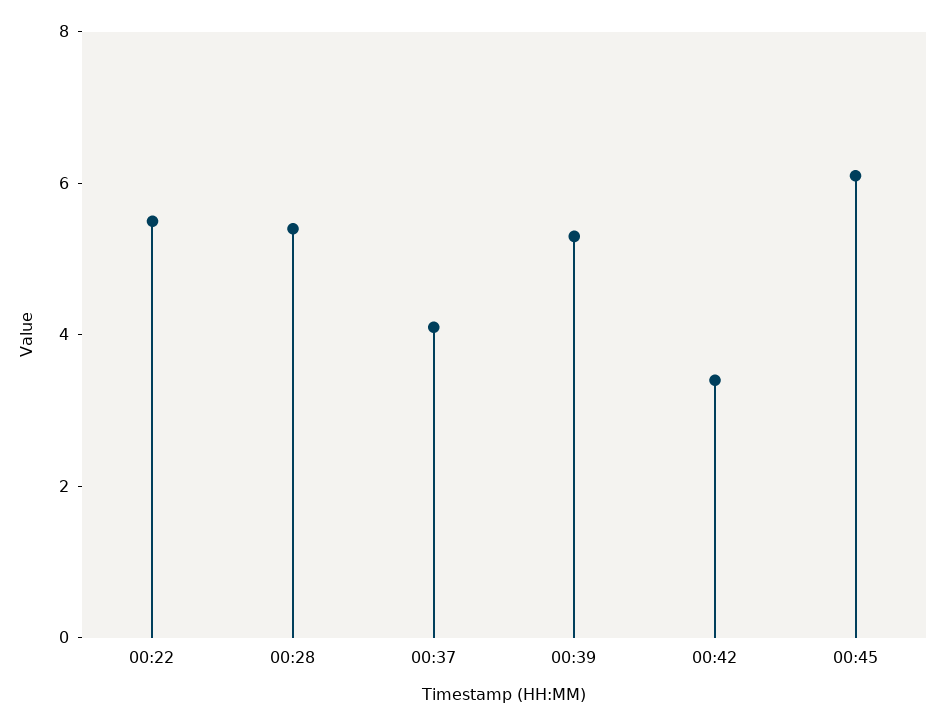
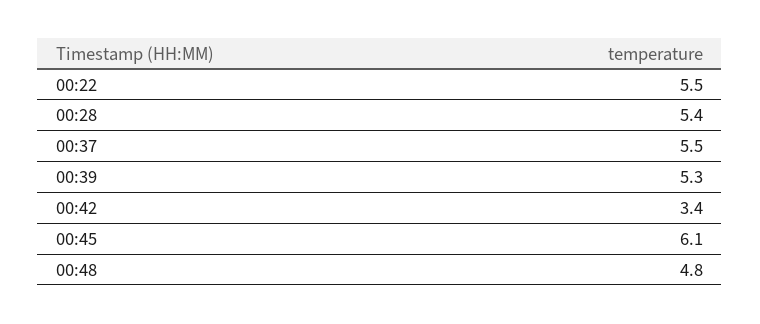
00:37: 4 -> 5.5
00:48: none -> 4.8

